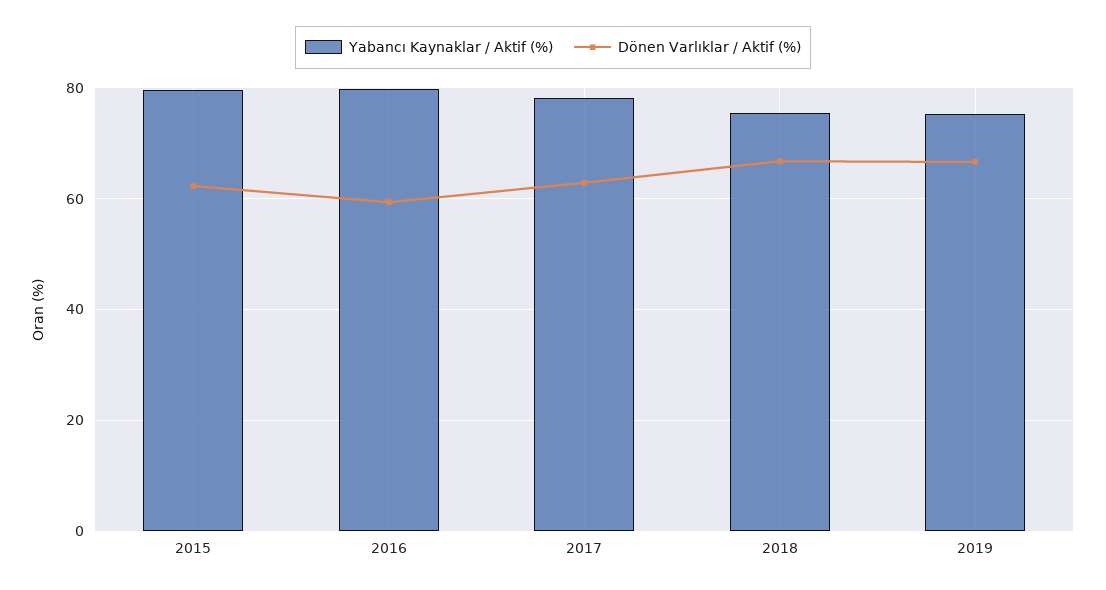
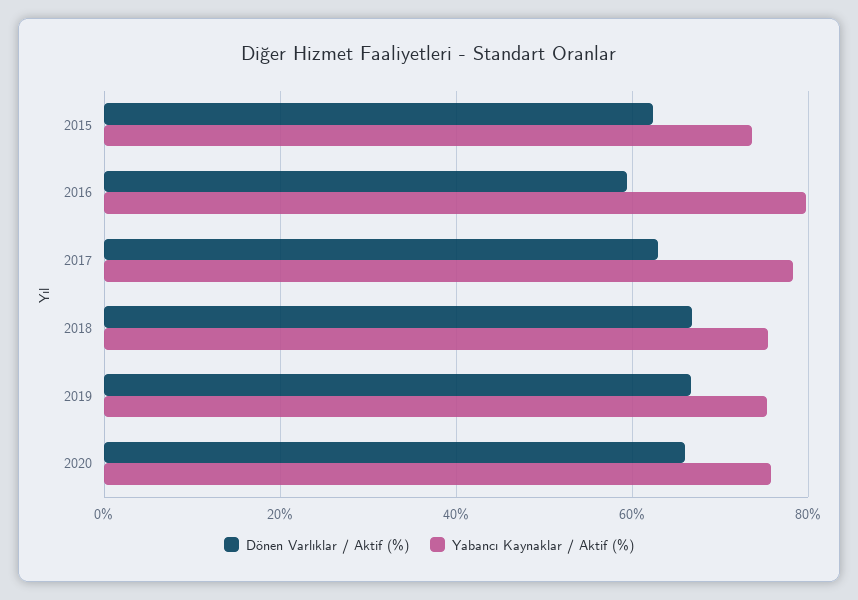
Yabancı Kaynaklar / Aktif (%), 2015: 80 -> 74
Dönen Varlıklar / Aktif (%), 2020: none -> 66
Yabancı Kaynaklar / Aktif (%), 2020: none -> 76

